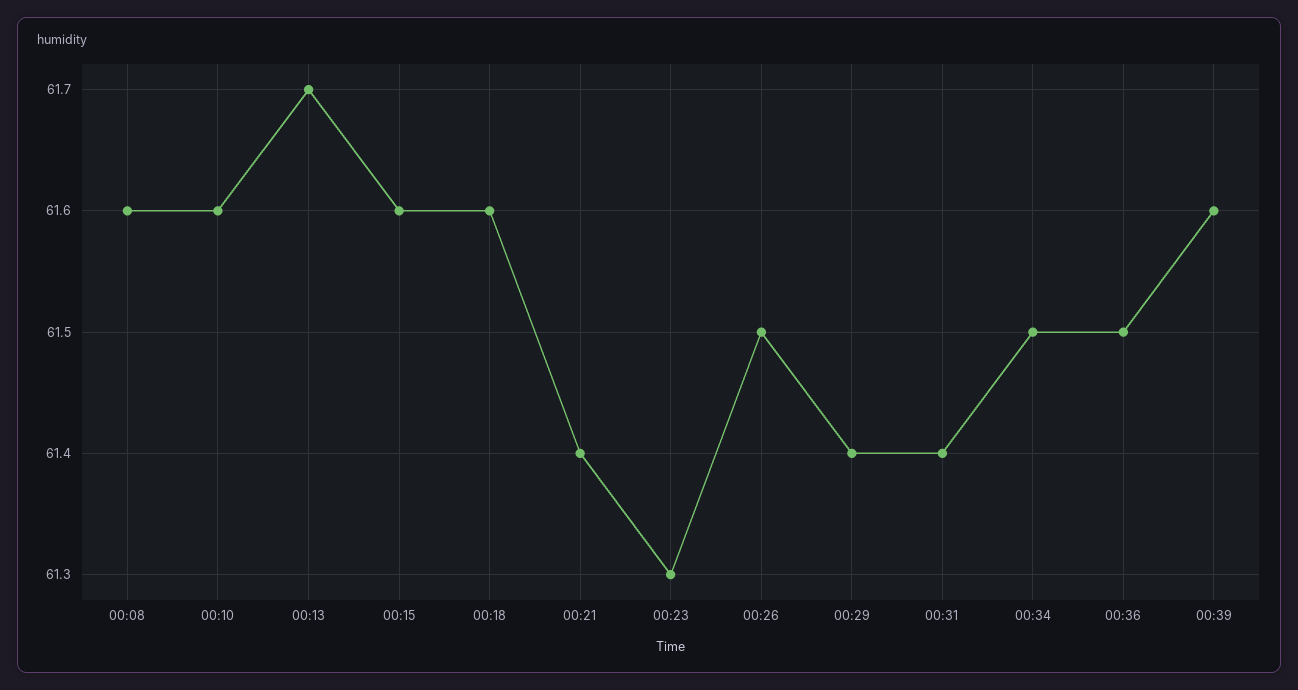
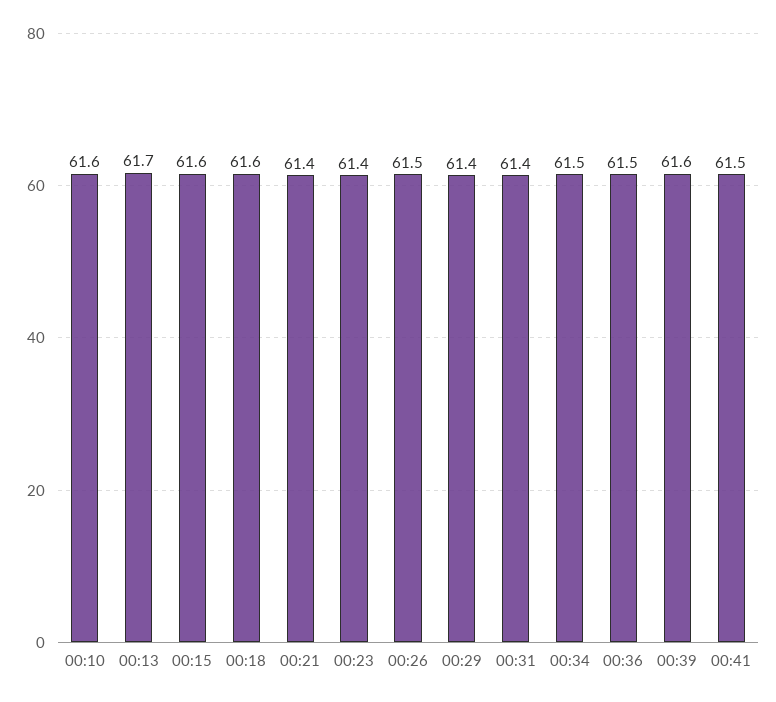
00:08: 61.6 -> none
00:23: 61.3 -> 61.4
00:41: none -> 61.5

